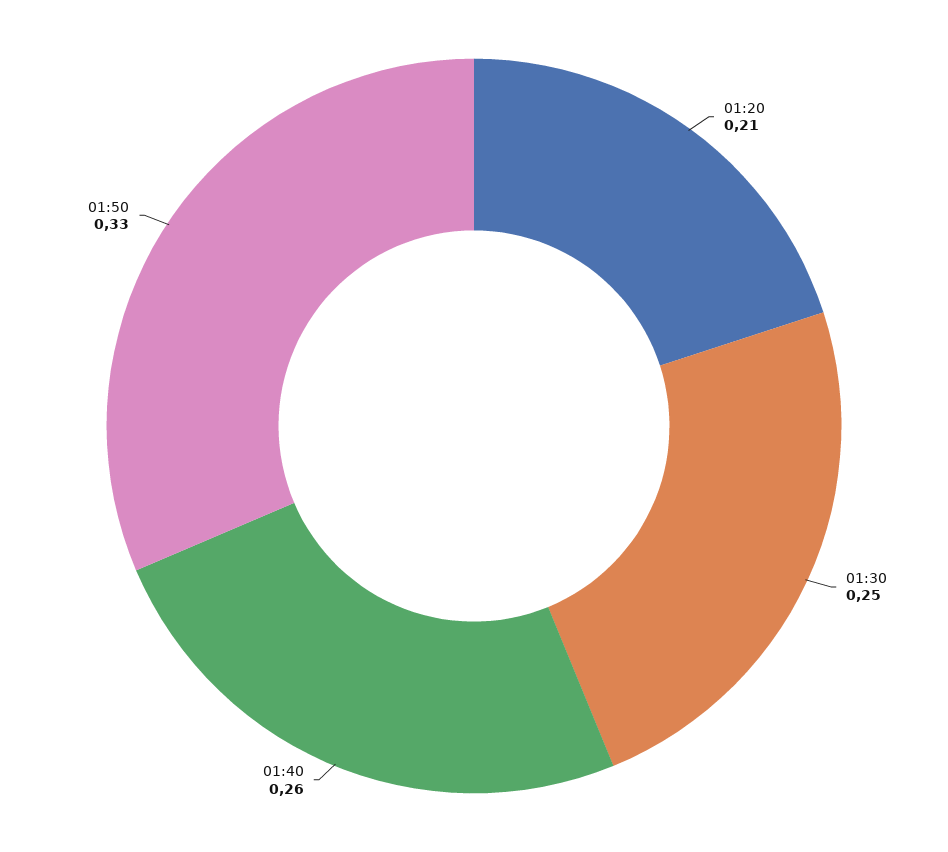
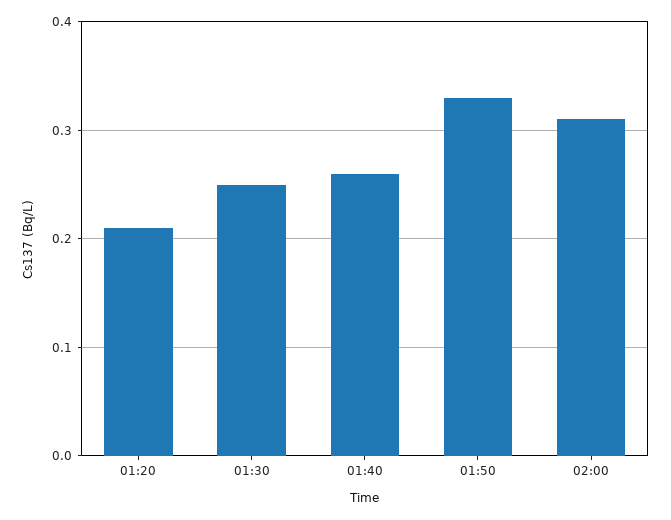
02:00: none -> 0.31

